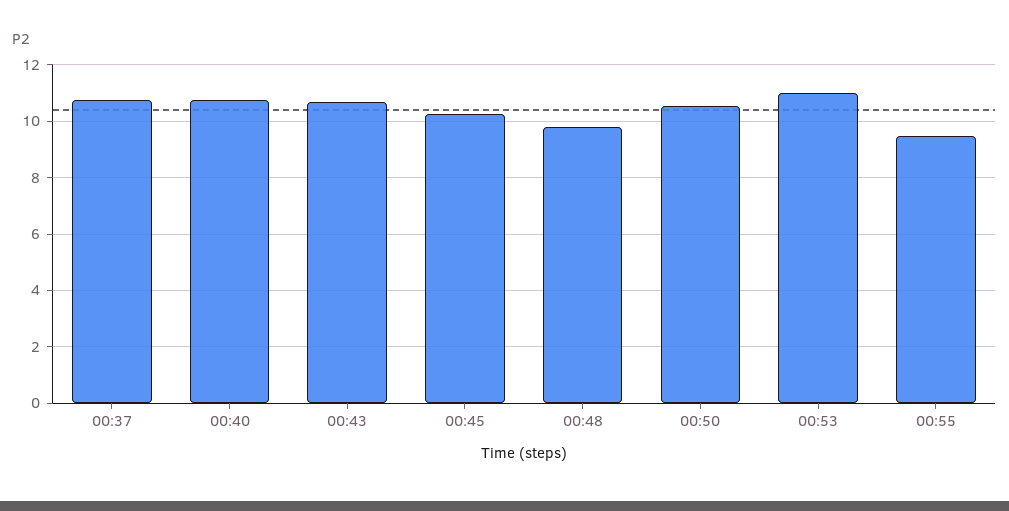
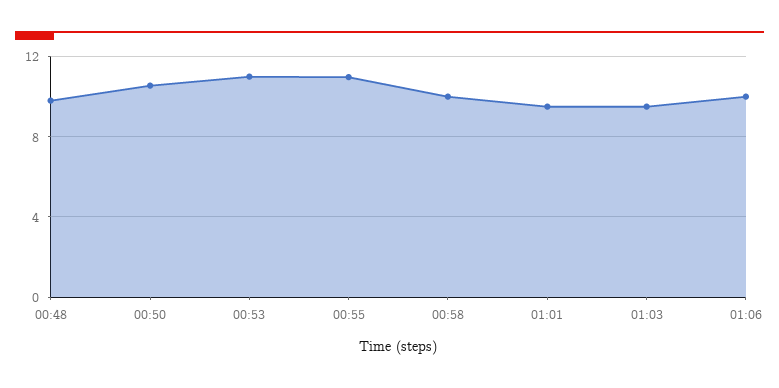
00:37: 10.75 -> none
00:40: 10.75 -> none
00:43: 10.75 -> none
00:45: 10.25 -> none
00:55: 9.5 -> 11
00:58: none -> 10
01:01: none -> 9.5
01:03: none -> 9.5
01:06: none -> 10

